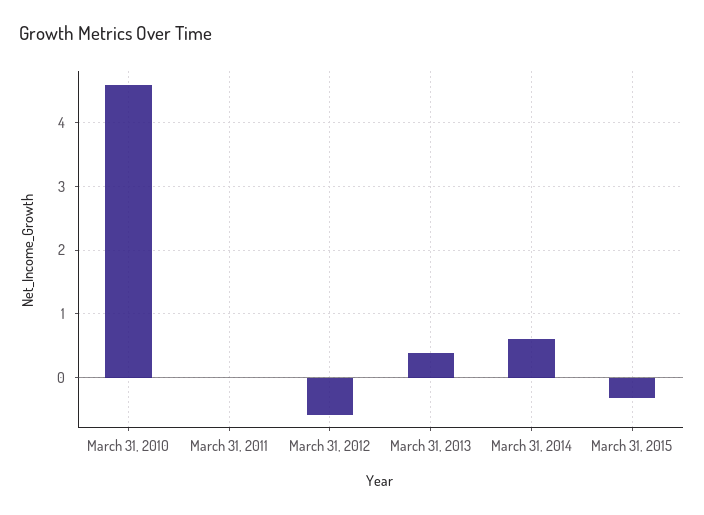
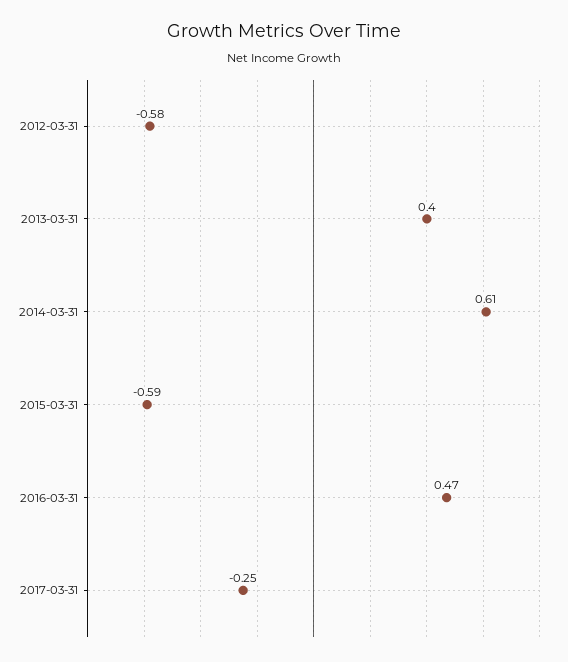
March 31, 2010: 4.6 -> none
March 31, 2011: 0 -> none
March 31, 2015: -0.3 -> -0.59
2016-03-31: none -> 0.47
2017-03-31: none -> -0.25

